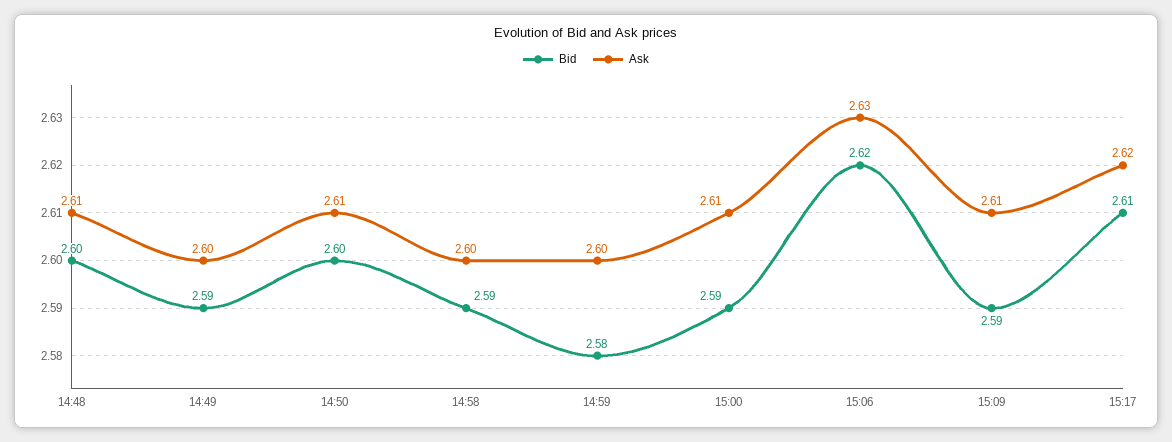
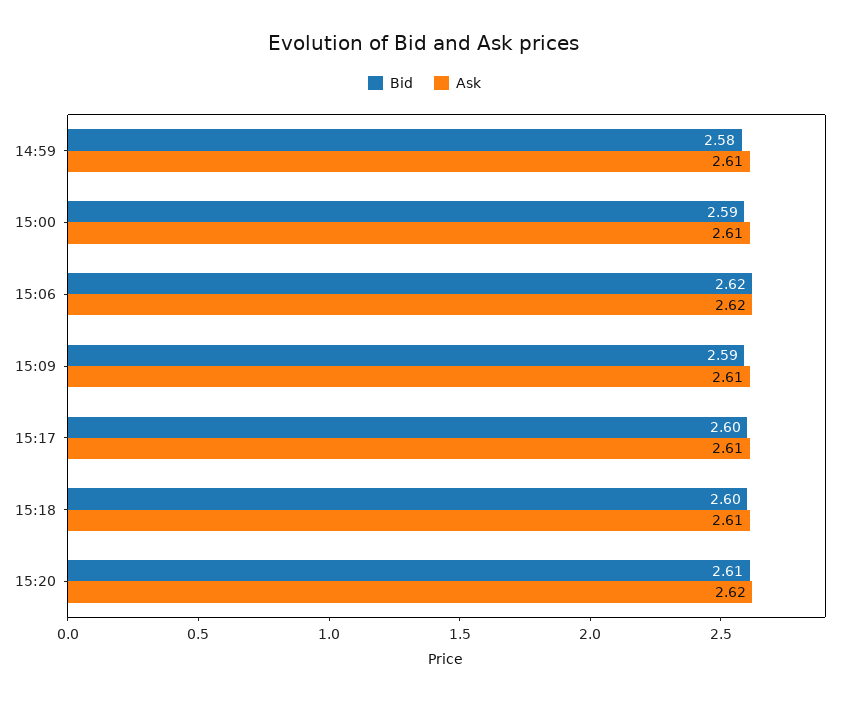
Bid, 14:48: 2.6 -> none
Ask, 14:48: 2.61 -> none
Bid, 14:49: 2.59 -> none
Ask, 14:49: 2.6 -> none
Bid, 14:50: 2.6 -> none
Ask, 14:50: 2.61 -> none
Bid, 14:58: 2.59 -> none
Ask, 14:58: 2.6 -> none
Ask, 14:59: 2.6 -> 2.61
Ask, 15:06: 2.63 -> 2.62
Bid, 15:17: 2.61 -> 2.6
Ask, 15:17: 2.62 -> 2.61
Bid, 15:18: none -> 2.6
Ask, 15:18: none -> 2.61
Bid, 15:20: none -> 2.61
Ask, 15:20: none -> 2.62

